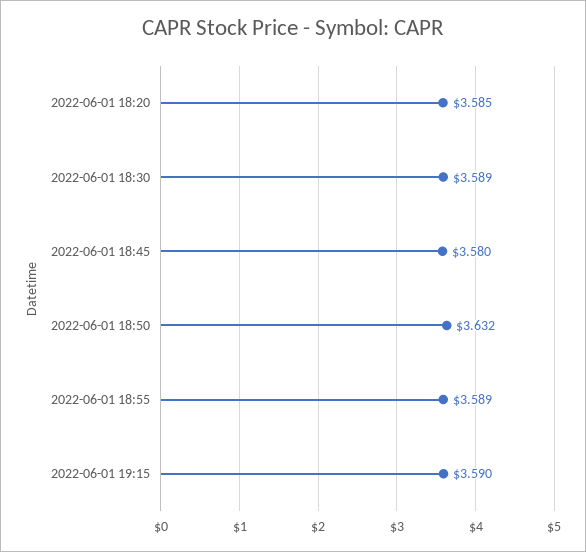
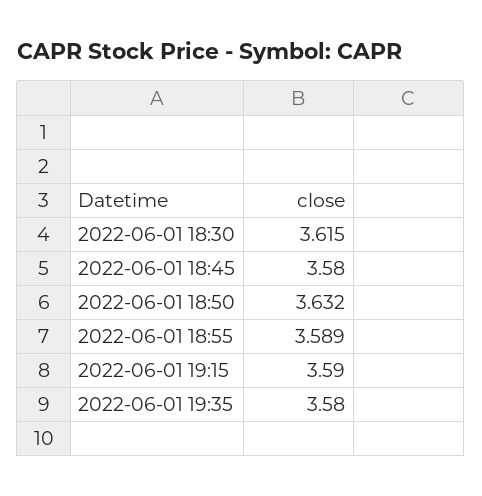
2022-06-01 18:20: 3.585 -> none
2022-06-01 18:30: 3.589 -> 3.615
2022-06-01 19:35: none -> 3.58

